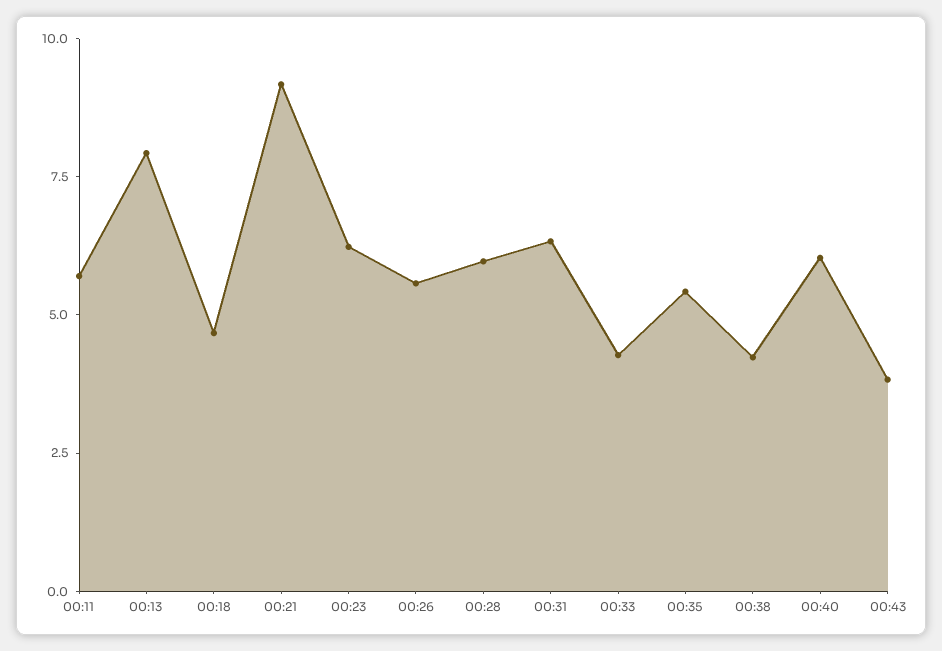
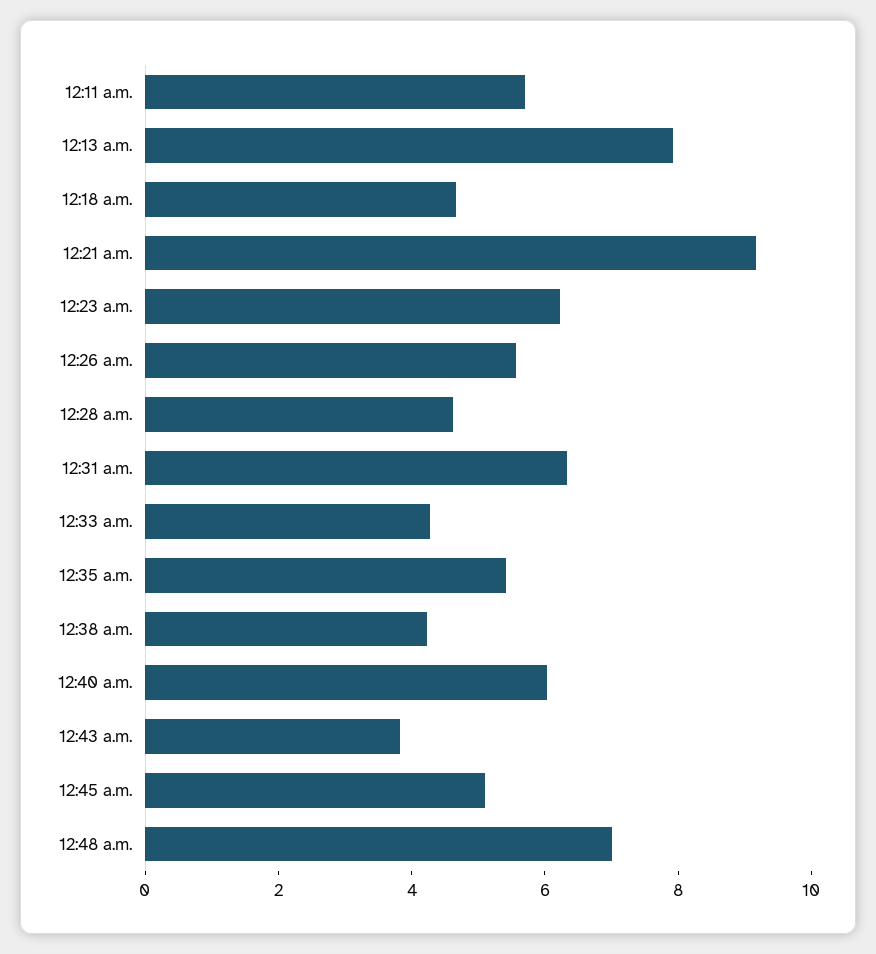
00:28: 6 -> 4.5
12:45 a.m.: none -> 5
12:48 a.m.: none -> 7

